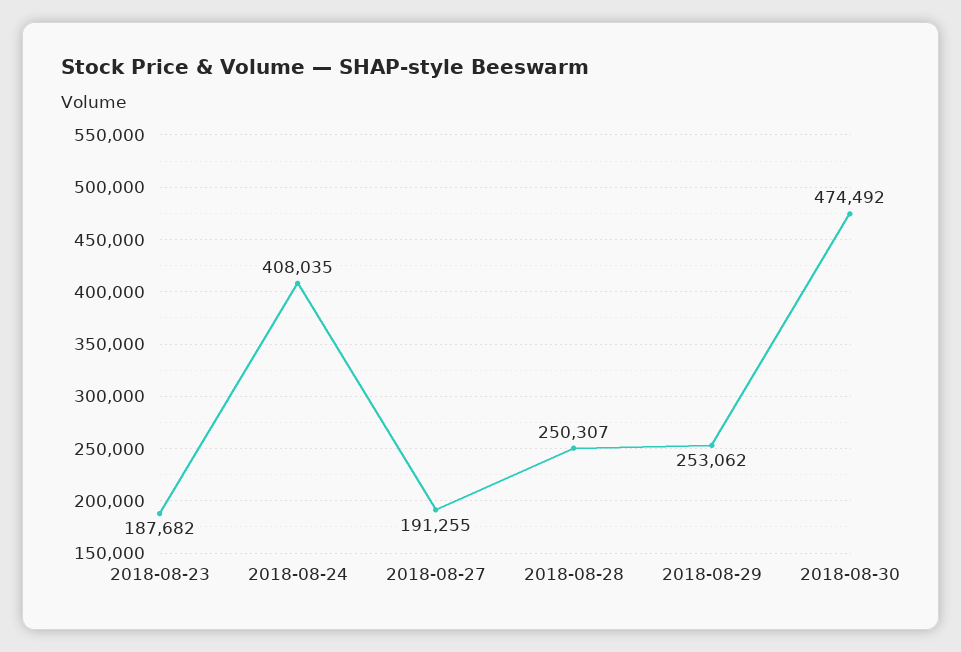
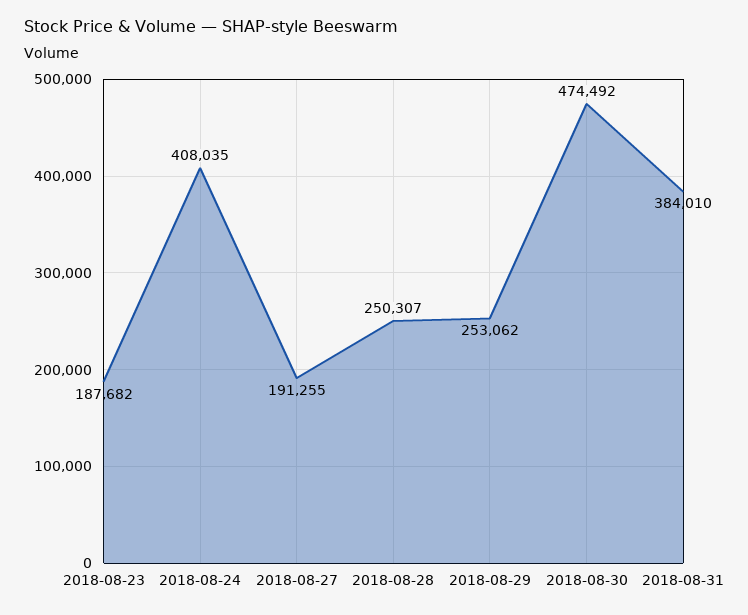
2018-08-31: none -> 384010

